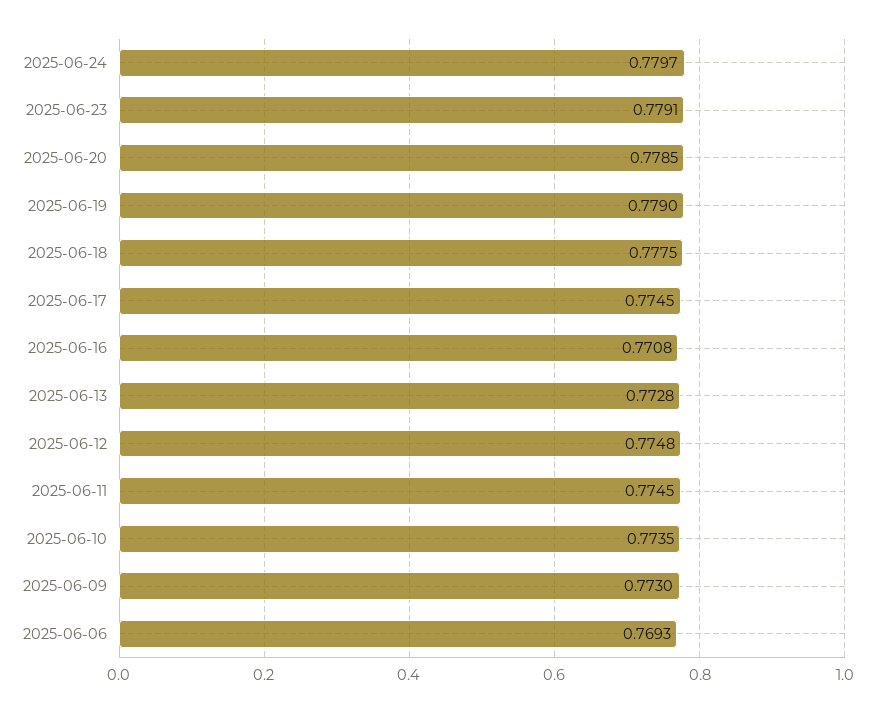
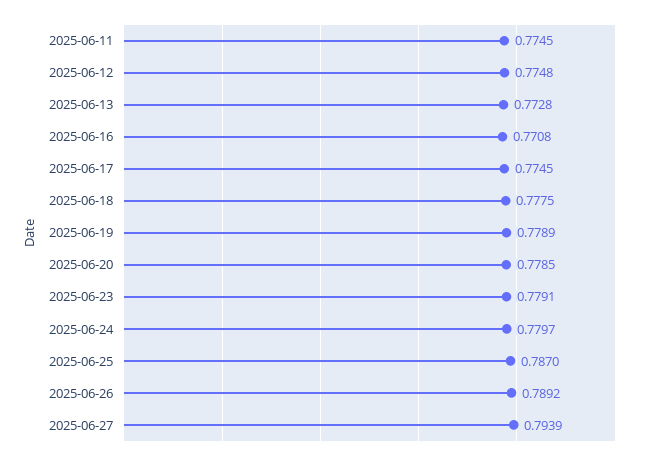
2025-06-19: 0.779 -> 0.7789
2025-06-10: 0.7735 -> none
2025-06-09: 0.773 -> none
2025-06-06: 0.7693 -> none
2025-06-25: none -> 0.787
2025-06-26: none -> 0.7892
2025-06-27: none -> 0.7939

